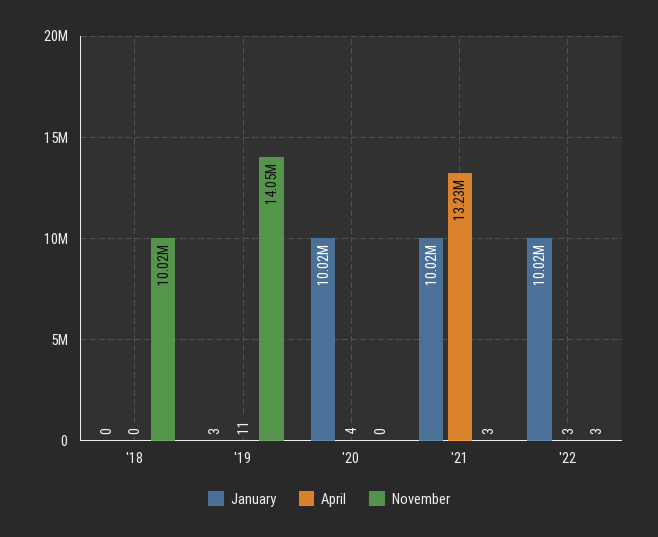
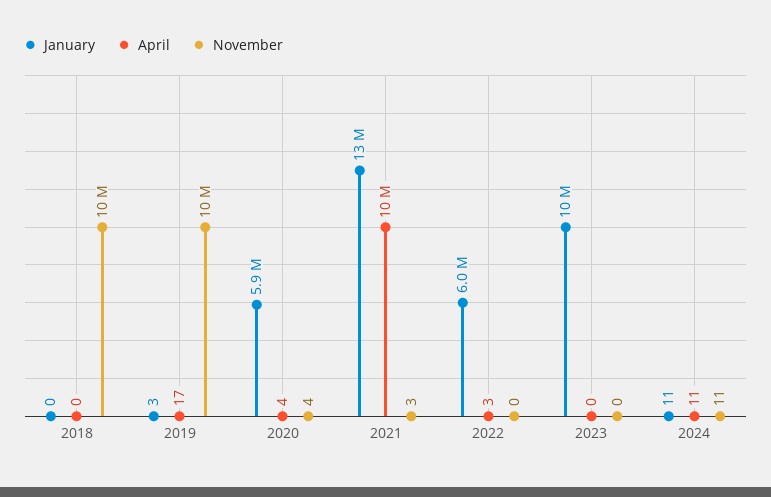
April, '19: 11 -> 17
November, '19: 14050000 -> 10000000
January, '20: 10020000 -> 5900000
November, '20: 0 -> 4
January, '21: 10020000 -> 13000000
April, '21: 13230000 -> 10000000
January, '22: 10020000 -> 6000000
November, '22: 3 -> 0
January, 2023: none -> 10000000
April, 2023: none -> 0
November, 2023: none -> 0
January, 2024: none -> 11
April, 2024: none -> 11
November, 2024: none -> 11

